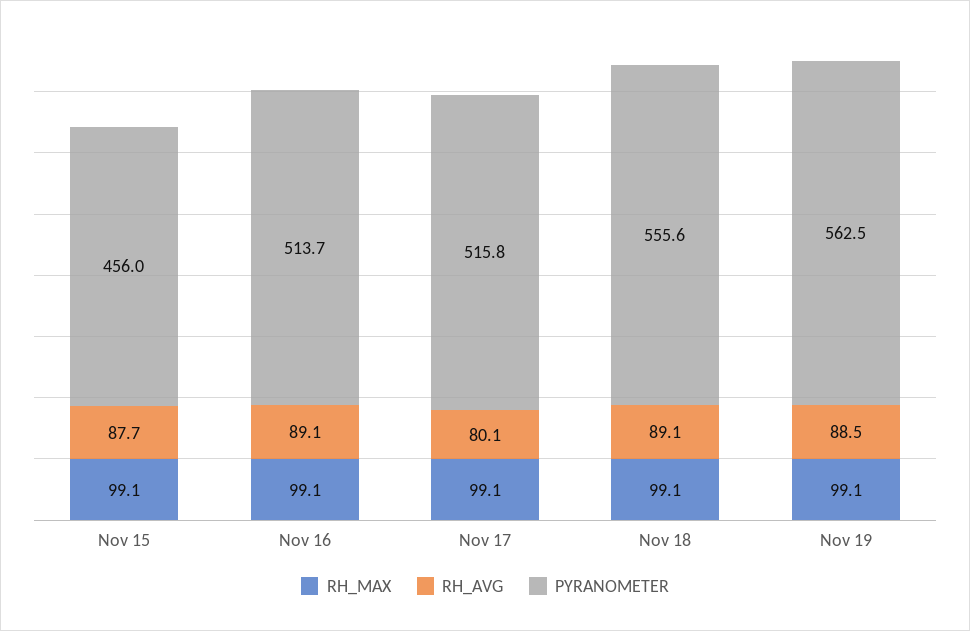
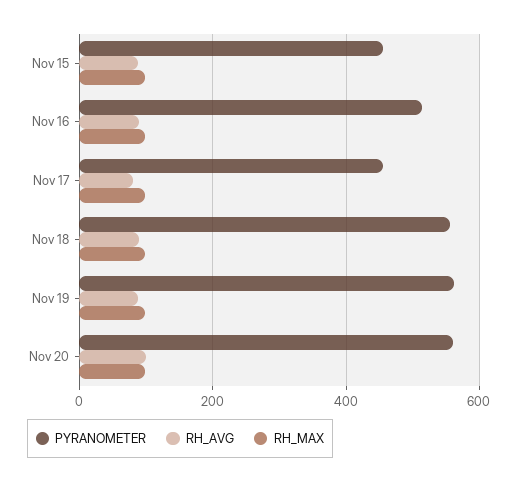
PYRANOMETER, Nov 17: 515.8 -> 460
PYRANOMETER, Nov 20: none -> 560
RH_AVG, Nov 20: none -> 100
RH_MAX, Nov 20: none -> 100

